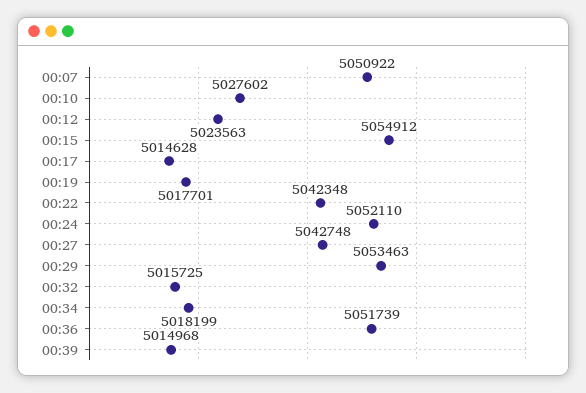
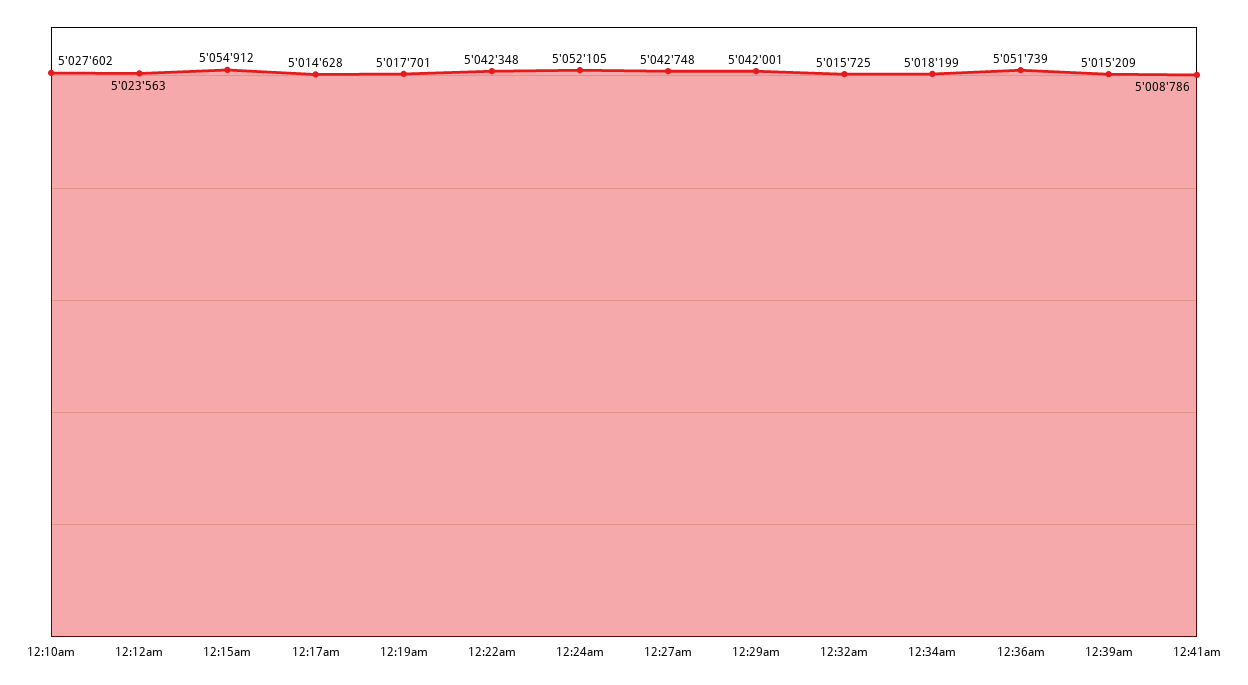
00:07: 5050922 -> none
00:24: 5052110 -> 5052105
00:29: 5053463 -> 5042001
00:39: 5014968 -> 5015209
12:41am: none -> 5008786

